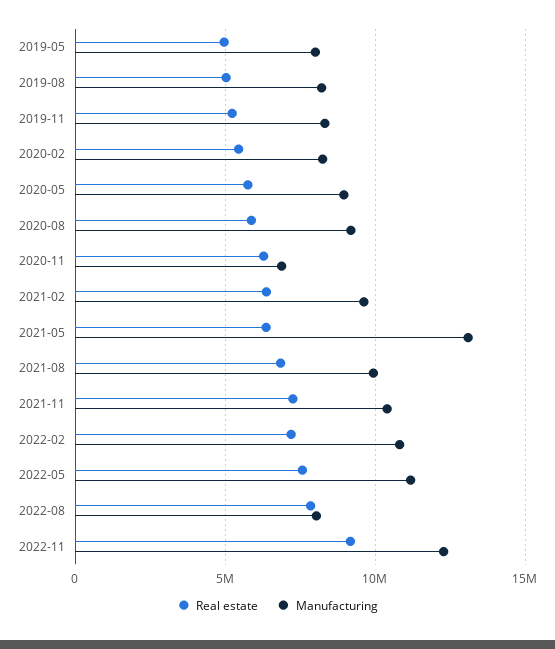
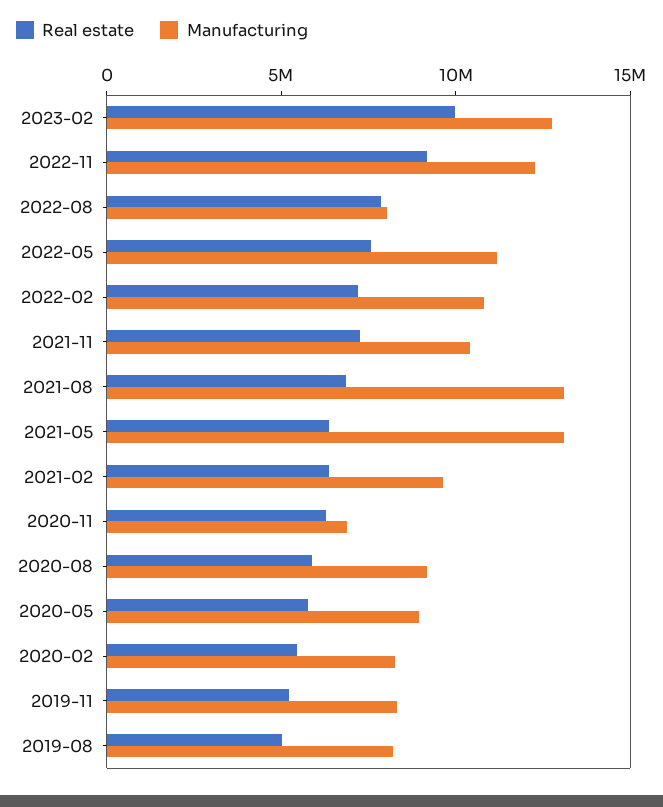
Real estate, 2019-05: 5000000 -> none
Manufacturing, 2019-05: 8000000 -> none
Manufacturing, 2021-08: 10000000 -> 13000000
Real estate, 2023-02: none -> 10000000
Manufacturing, 2023-02: none -> 13000000

